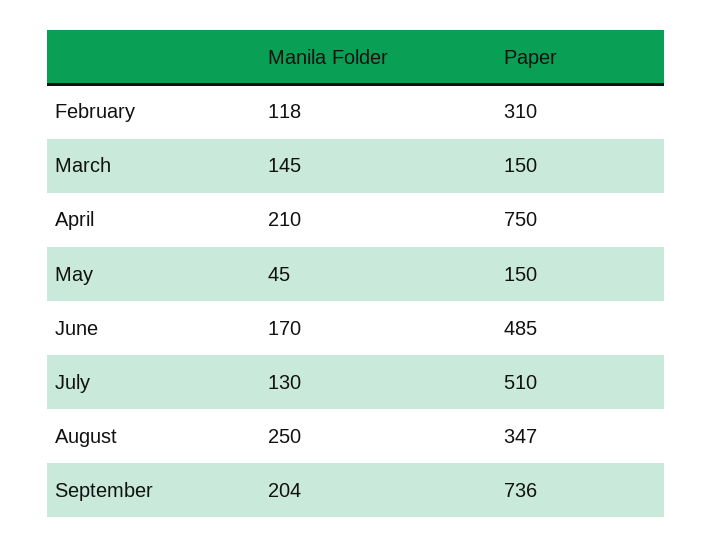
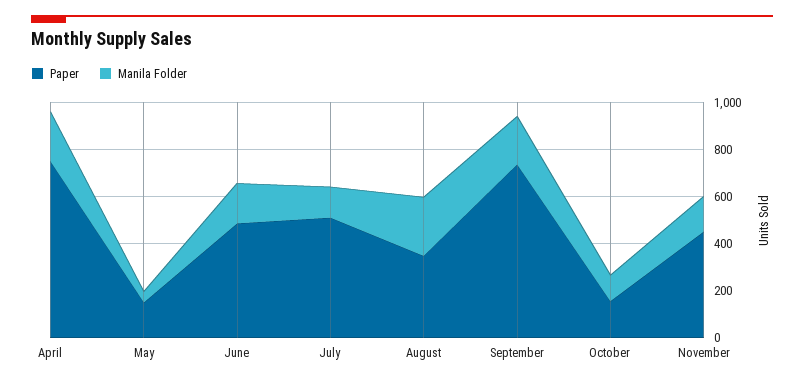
Manila Folder, February: 118 -> none
Paper, February: 310 -> none
Manila Folder, March: 145 -> none
Paper, March: 150 -> none
Paper, October: none -> 150
Manila Folder, October: none -> 100
Paper, November: none -> 450
Manila Folder, November: none -> 150

